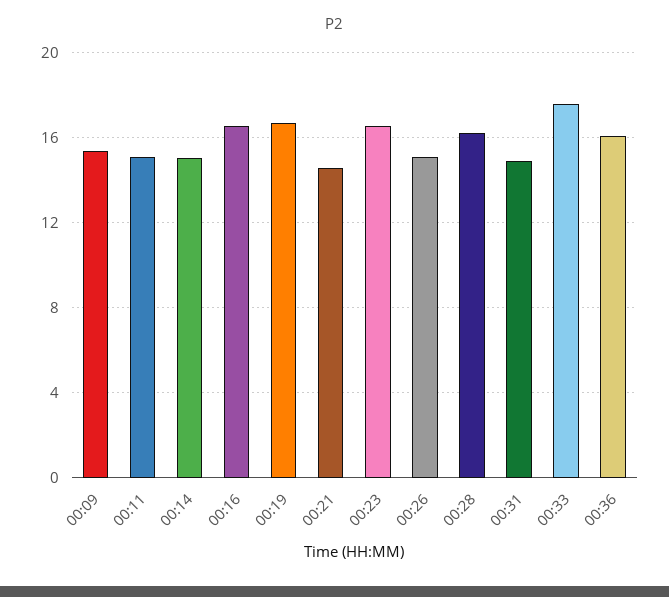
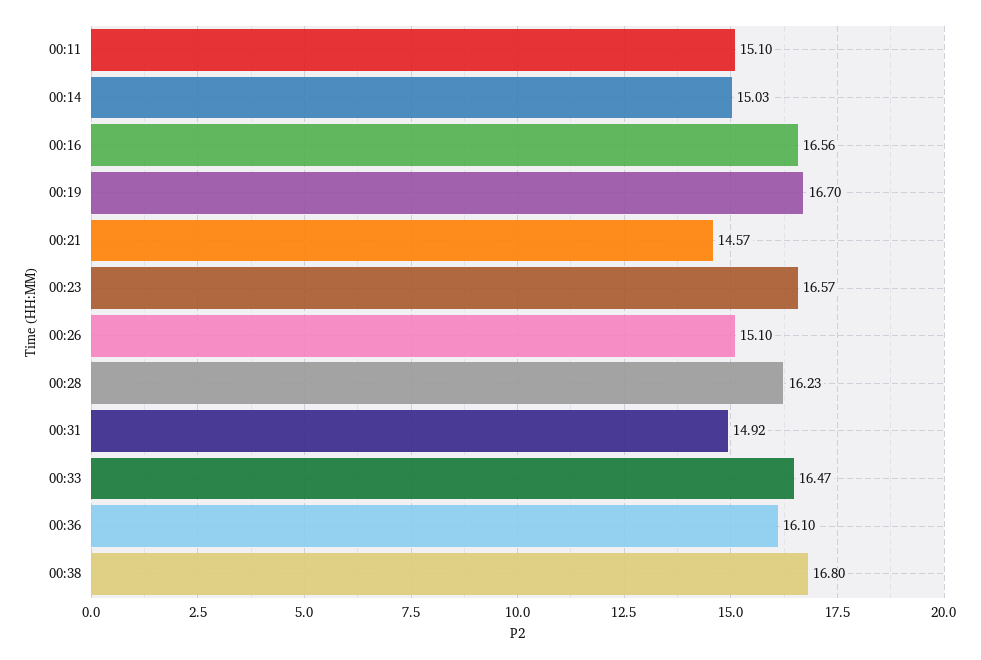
00:09: 15.5 -> none
00:33: 17.5 -> 16.47
00:38: none -> 16.8

